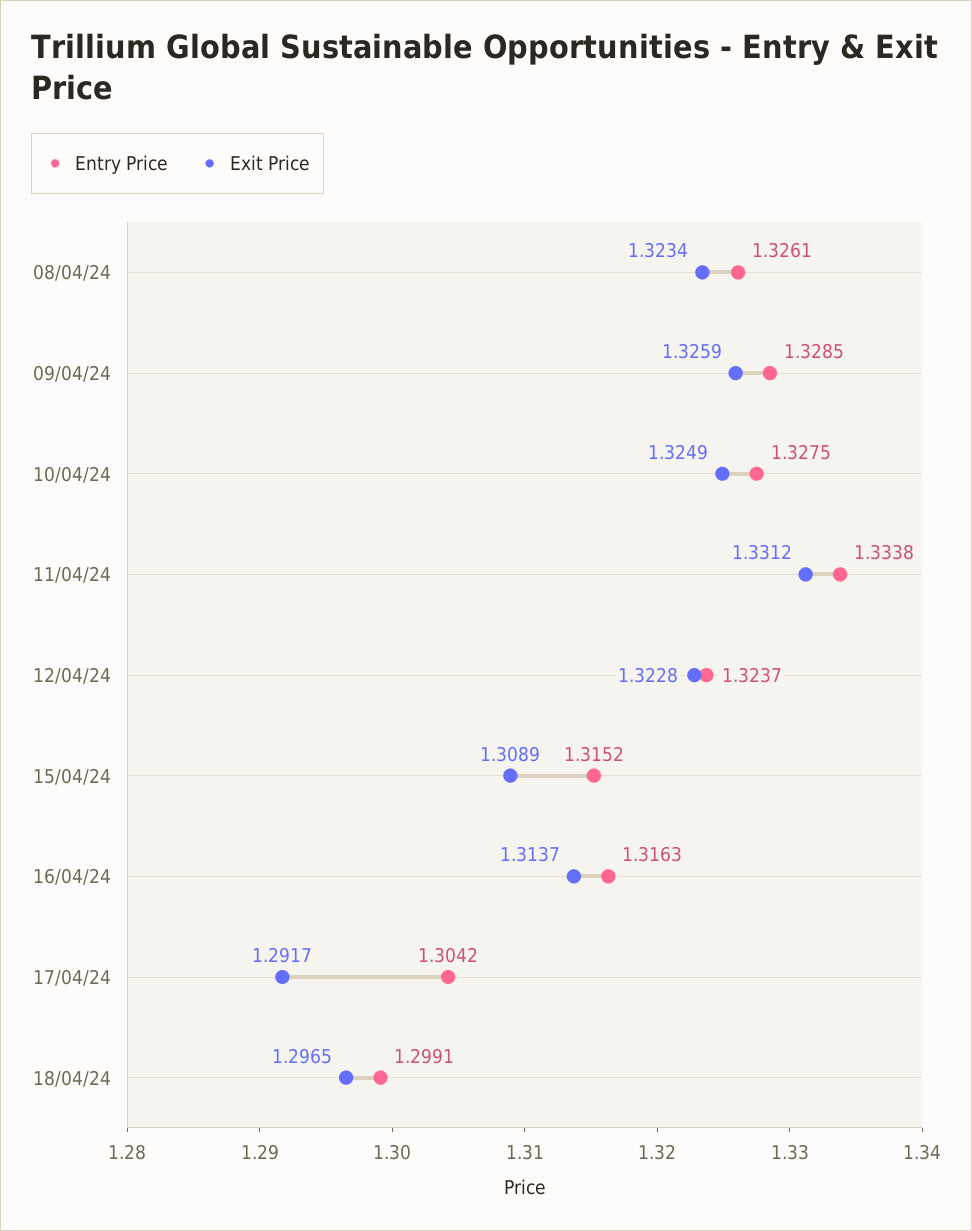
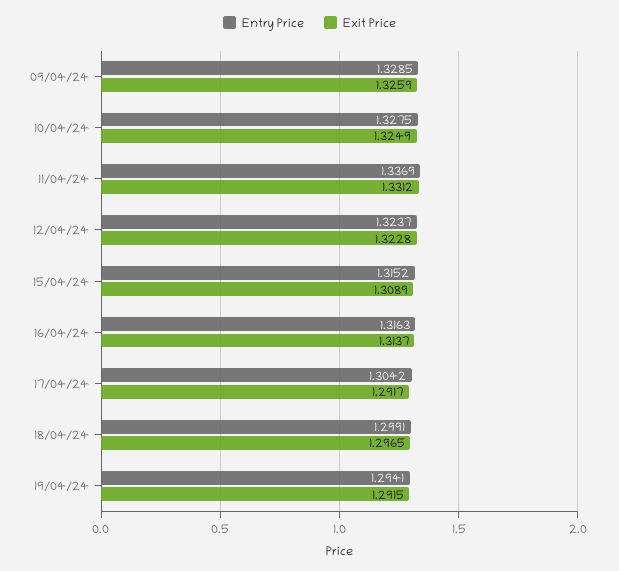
Entry Price, 08/04/24: 1.3261 -> none
Exit Price, 08/04/24: 1.3234 -> none
Entry Price, 11/04/24: 1.3338 -> 1.3369
Entry Price, 19/04/24: none -> 1.2941
Exit Price, 19/04/24: none -> 1.2915

